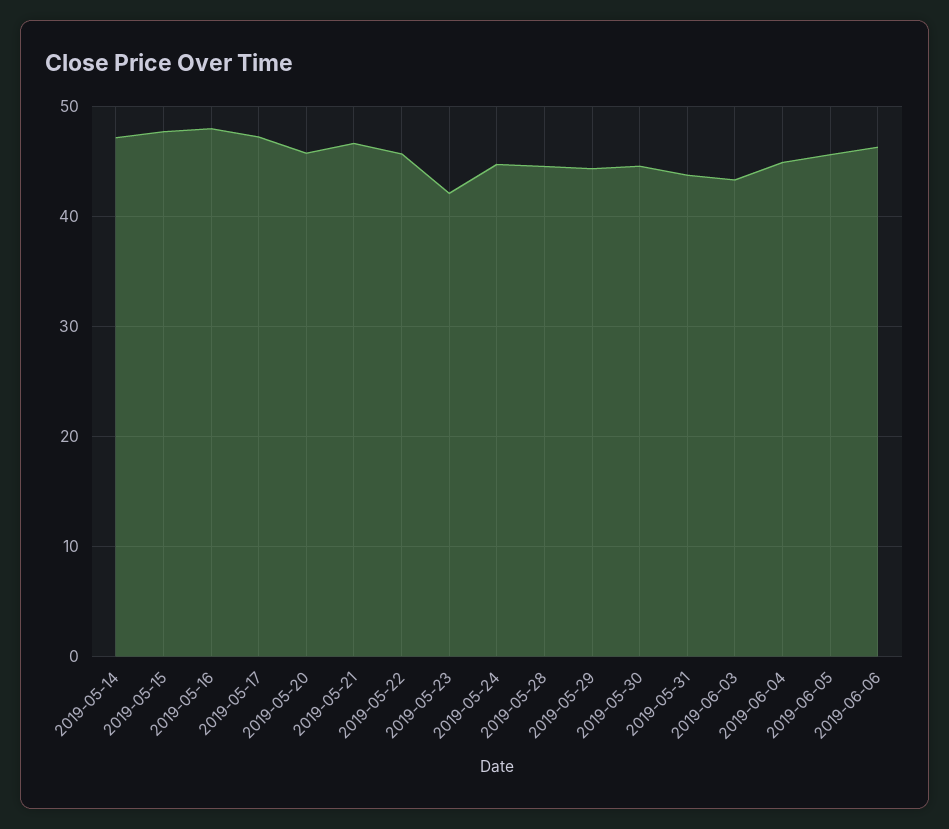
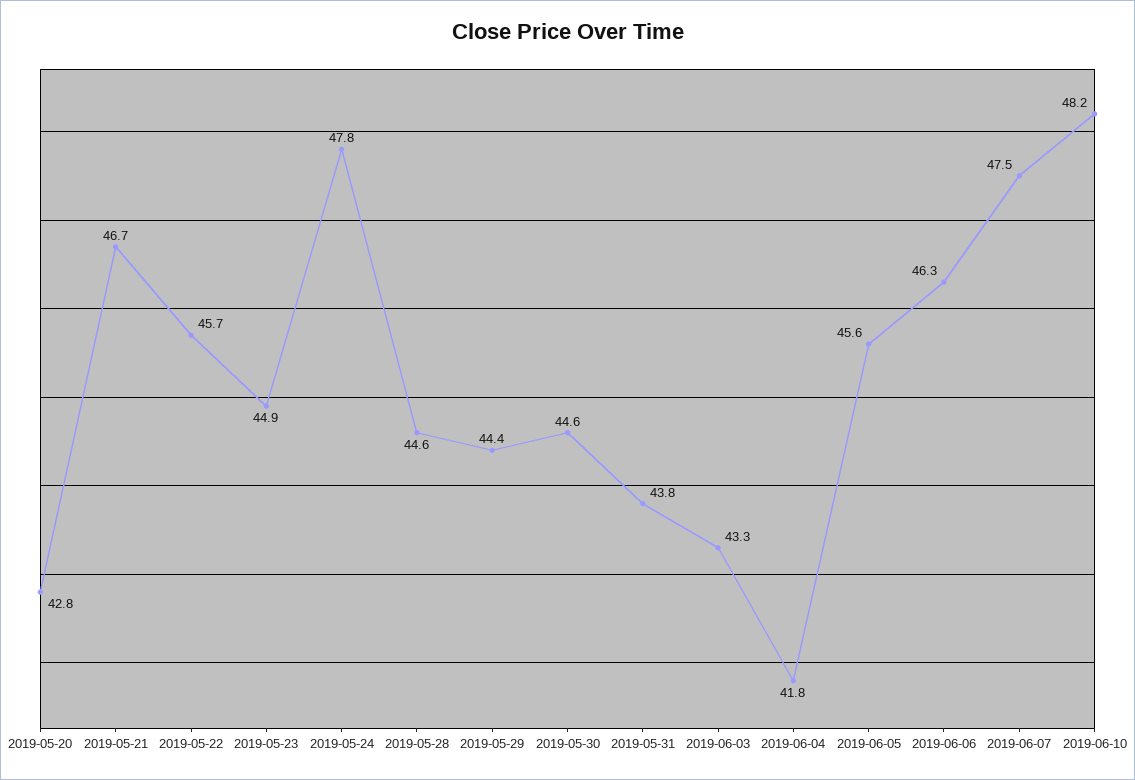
2019-05-14: 47 -> none
2019-05-15: 48 -> none
2019-05-16: 48 -> none
2019-05-17: 47 -> none
2019-05-20: 46 -> 42.8
2019-05-23: 42 -> 44.9
2019-05-24: 45 -> 47.8
2019-06-04: 45 -> 41.8
2019-06-07: none -> 47.5
2019-06-10: none -> 48.2

